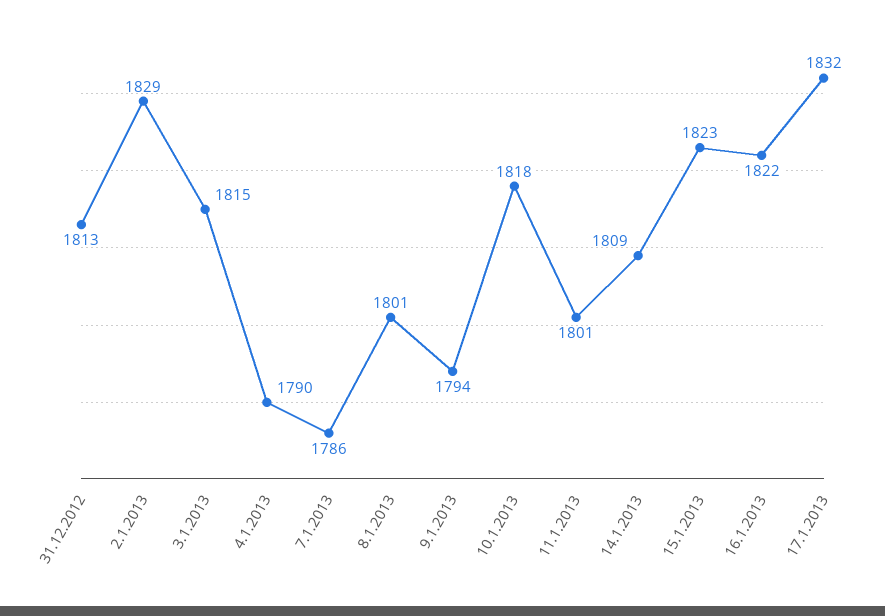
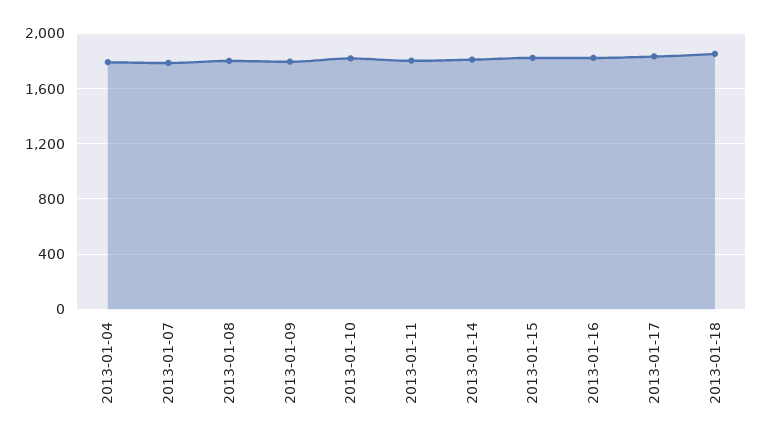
31.12.2012: 1813 -> none
2.1.2013: 1829 -> none
3.1.2013: 1815 -> none
2013-01-18: none -> 1850

